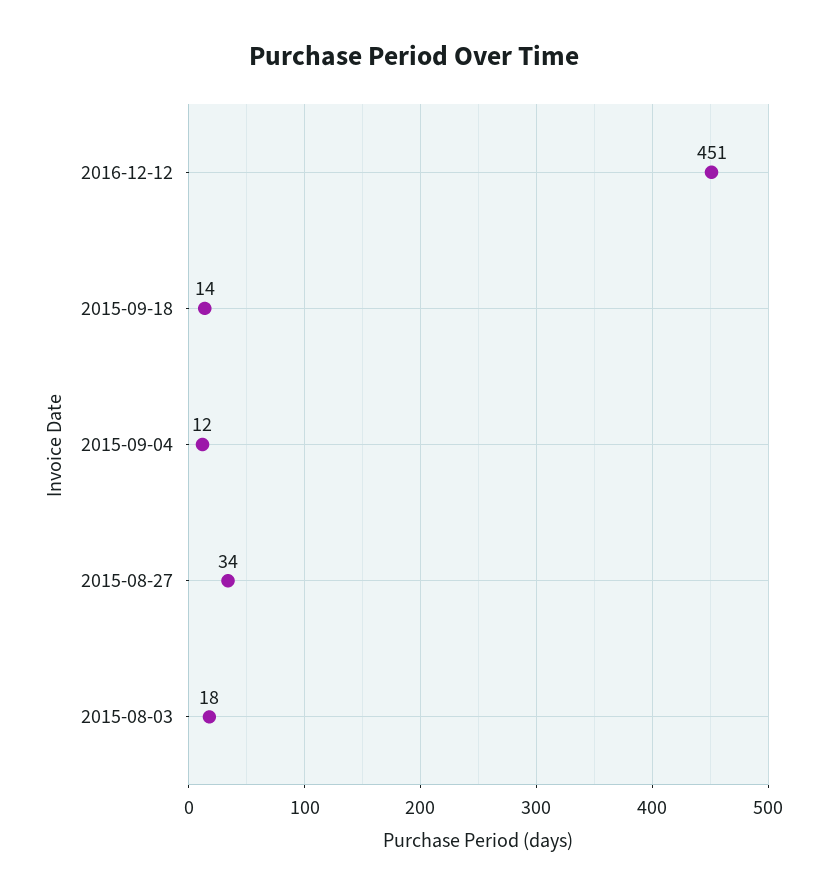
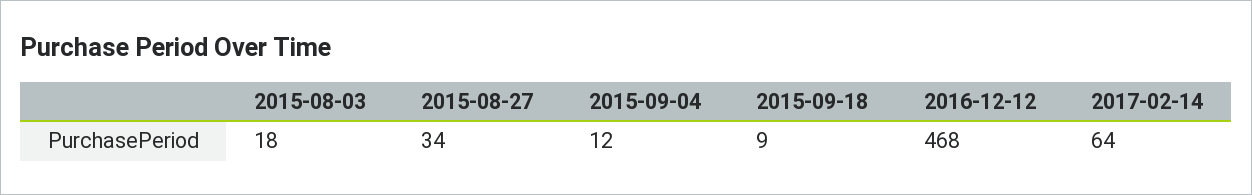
2016-12-12: 451 -> 468
2015-09-18: 14 -> 9
2017-02-14: none -> 64

